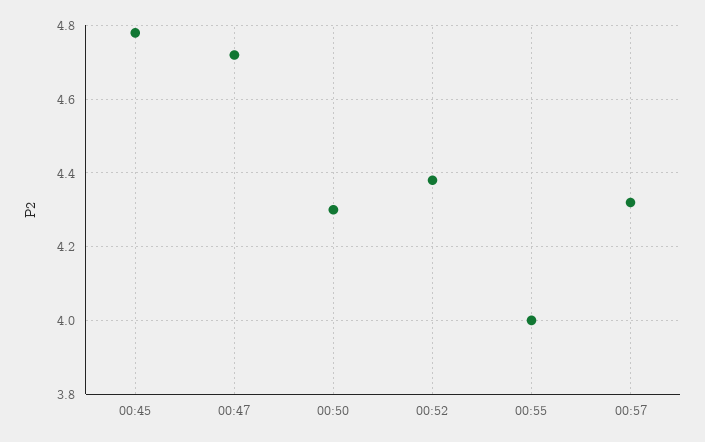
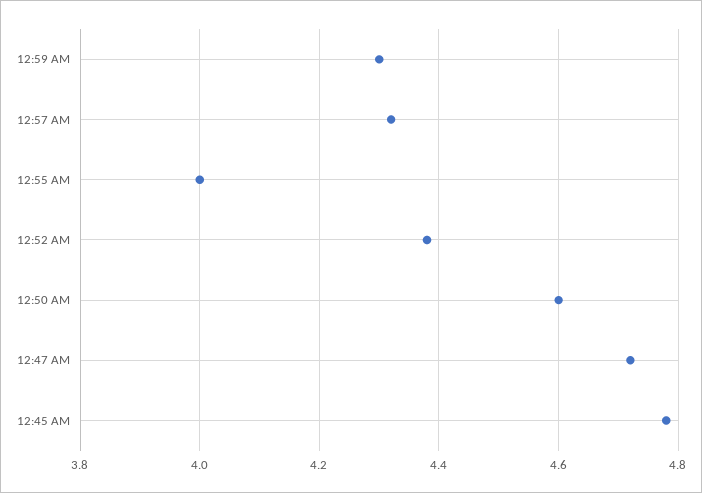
00:50: 4.3 -> 4.6
12:59 AM: none -> 4.3

